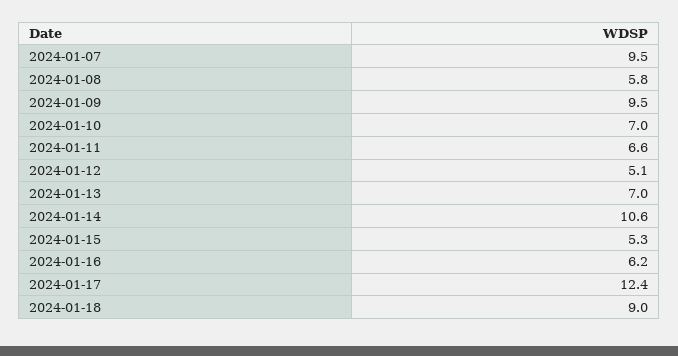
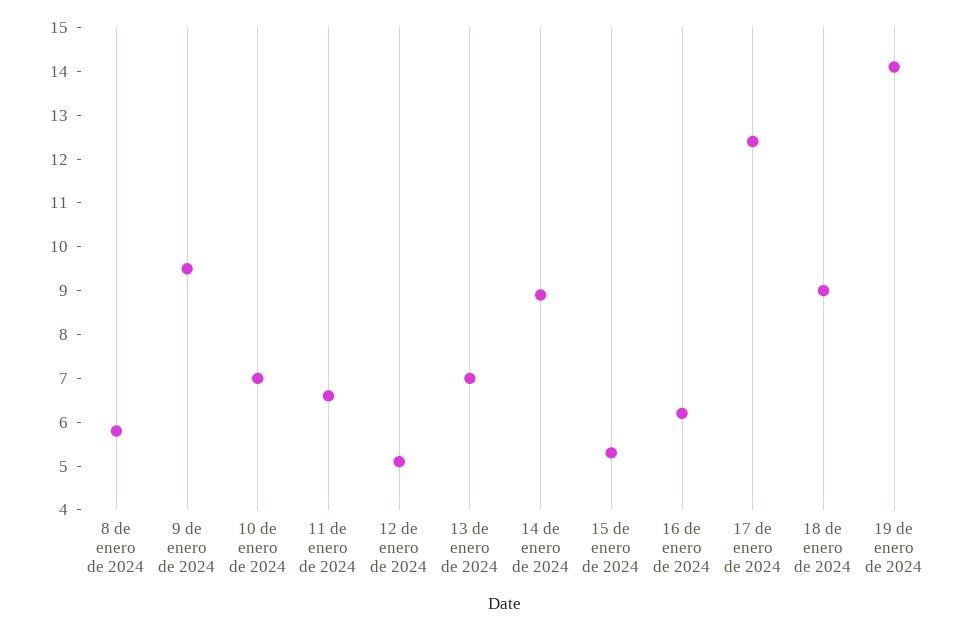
2024-01-07: 9.5 -> none
2024-01-14: 10.6 -> 9
19 de enero de 2024: none -> 14

